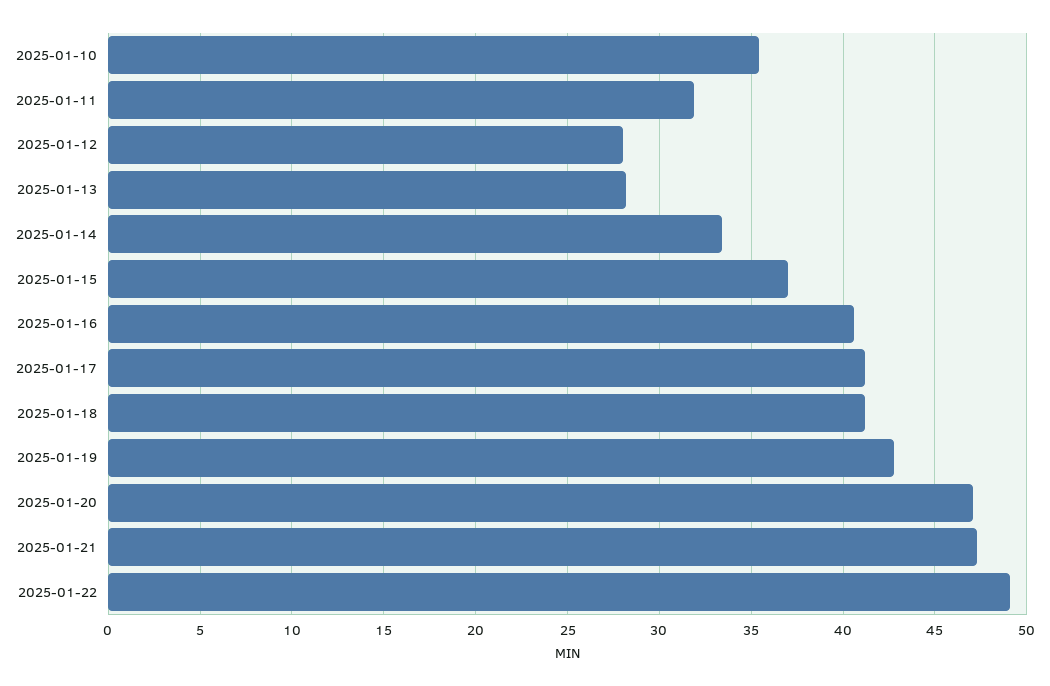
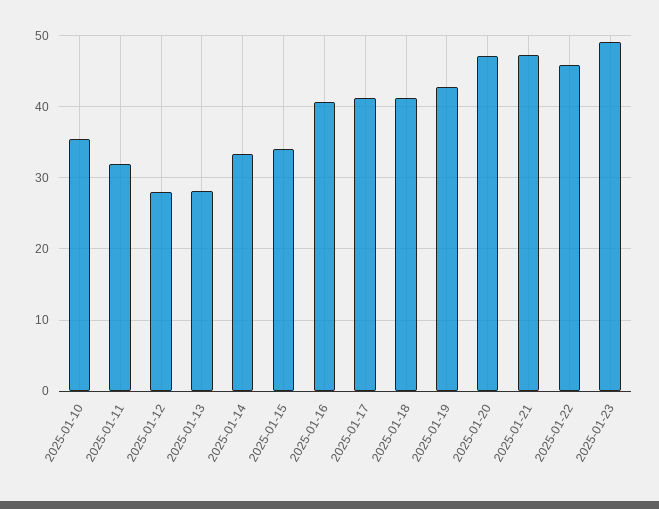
2025-01-15: 37 -> 34
2025-01-22: 49 -> 46
2025-01-23: none -> 49

